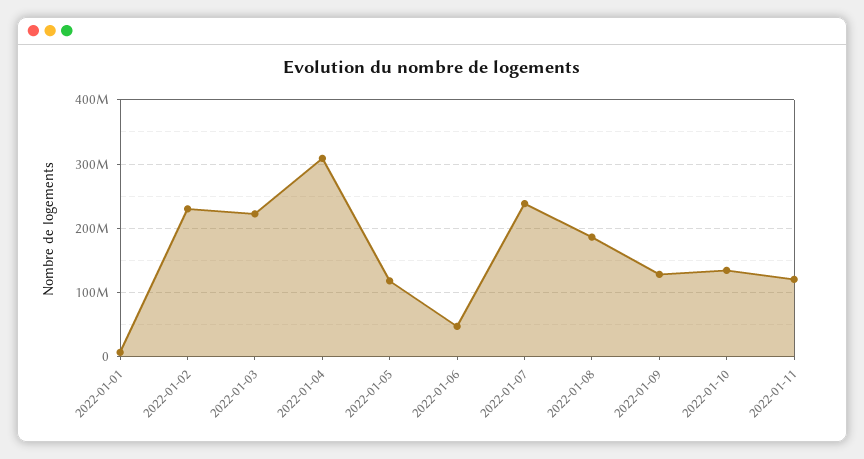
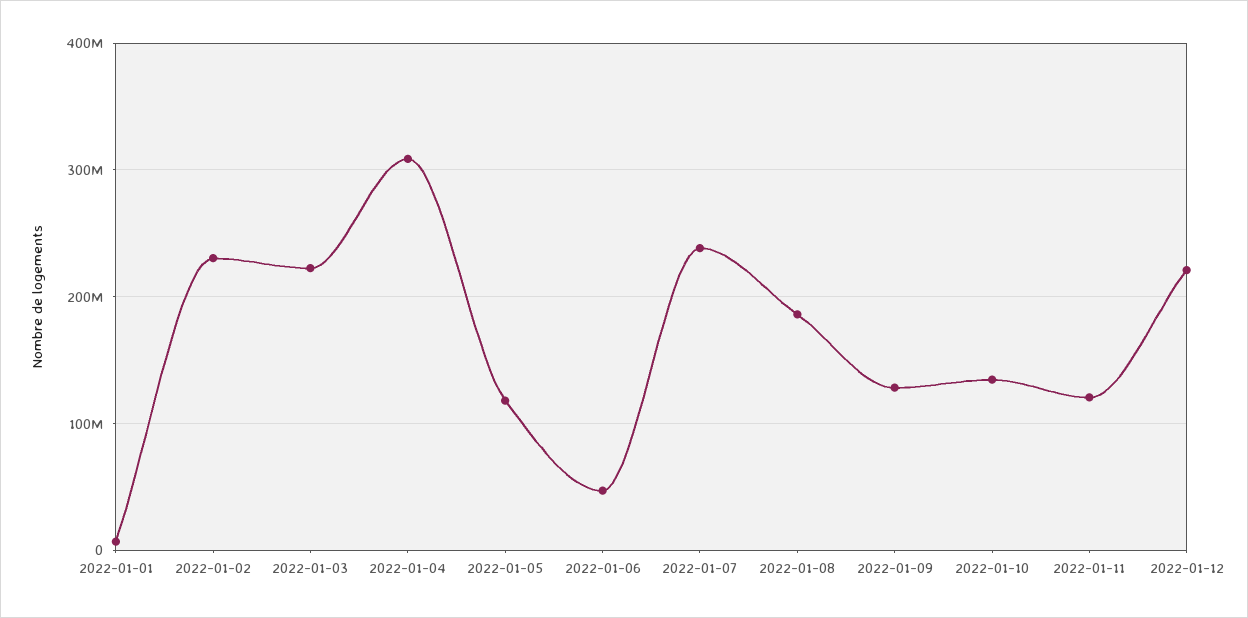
2022-01-12: none -> 220000000

